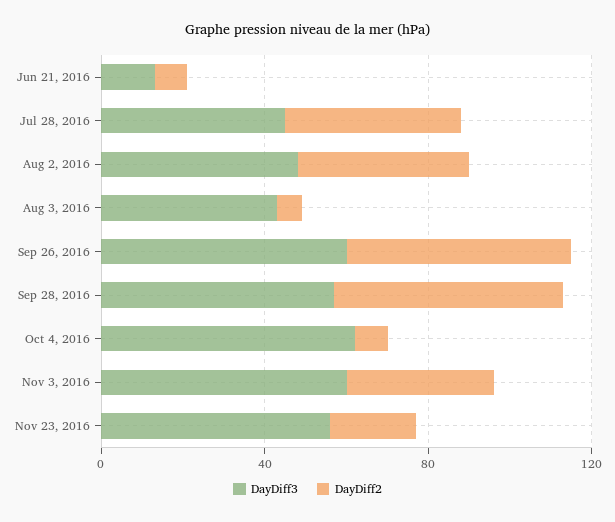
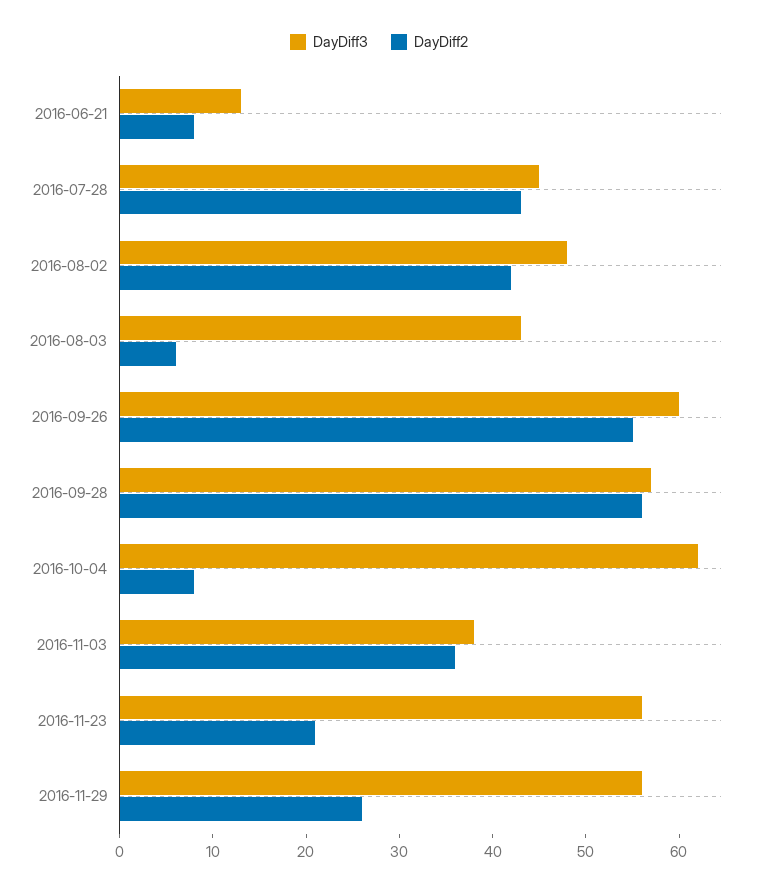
DayDiff3, Nov 3, 2016: 60 -> 38
DayDiff3, 2016-11-29: none -> 56
DayDiff2, 2016-11-29: none -> 26

